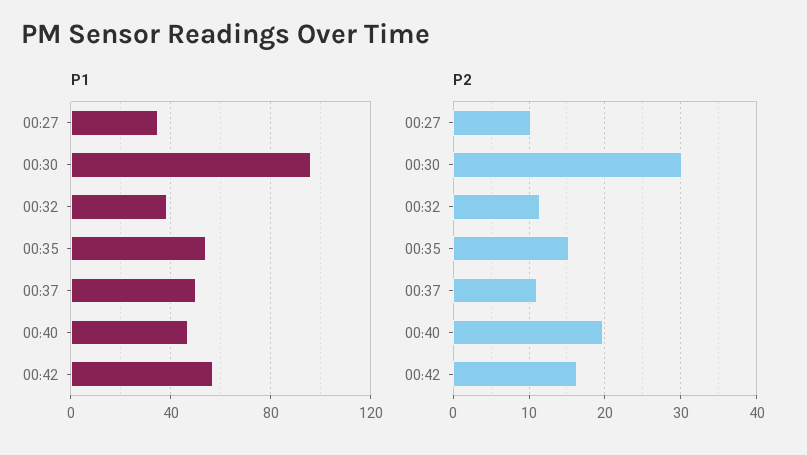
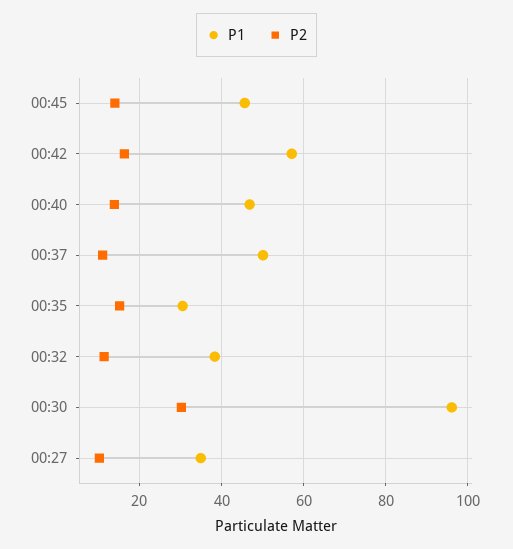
P1, 00:35: 55 -> 30
P2, 00:40: 20 -> 14
P1, 00:45: none -> 46
P2, 00:45: none -> 14

